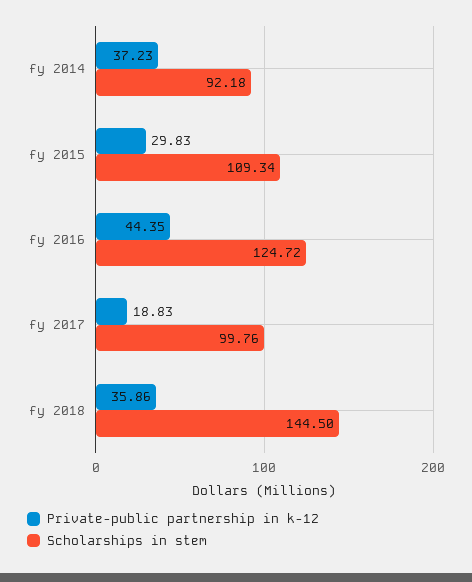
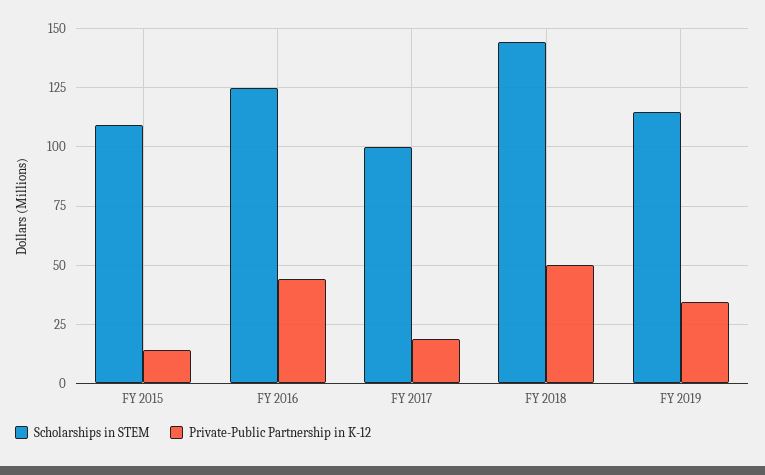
Private-public partnership in k-12, fy 2014: 37.23 -> none
Scholarships in stem, fy 2014: 92.18 -> none
Private-public partnership in k-12, fy 2015: 29.83 -> 15
Private-public partnership in k-12, fy 2018: 35.86 -> 50
Scholarships in stem, FY 2019: none -> 115
Private-public partnership in k-12, FY 2019: none -> 35

